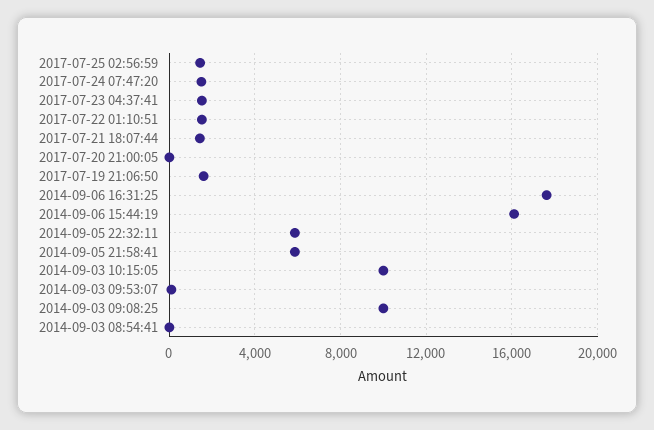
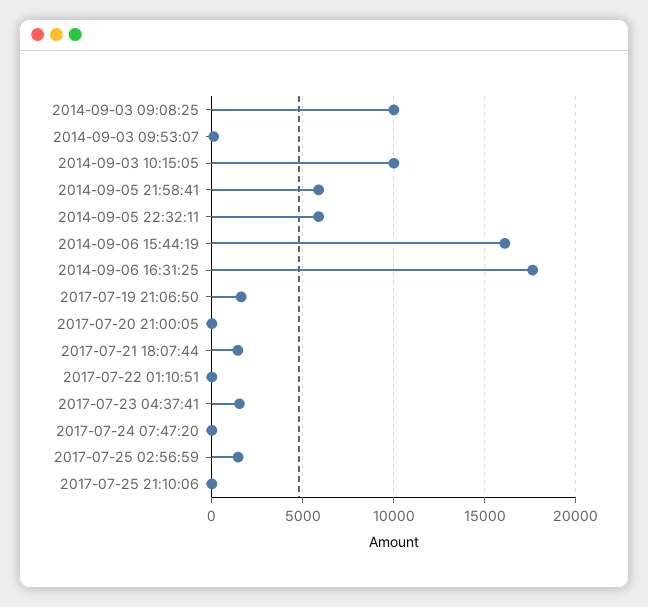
2017-07-24 07:47:20: 1500 -> 0
2017-07-22 01:10:51: 1500 -> 0
2014-09-03 08:54:41: 0 -> none
2017-07-25 21:10:06: none -> 0

